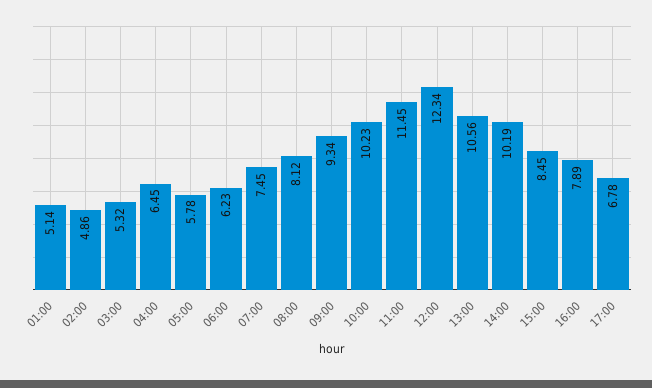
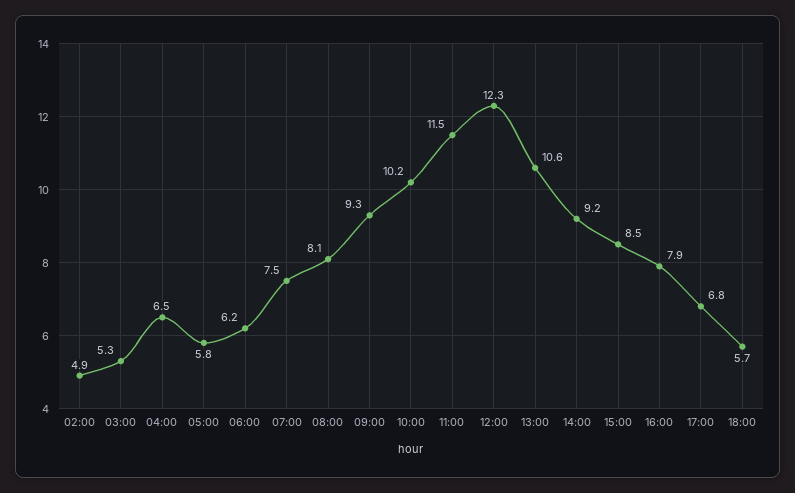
01:00: 5.14 -> none
14:00: 10.19 -> 9.2
18:00: none -> 5.7

